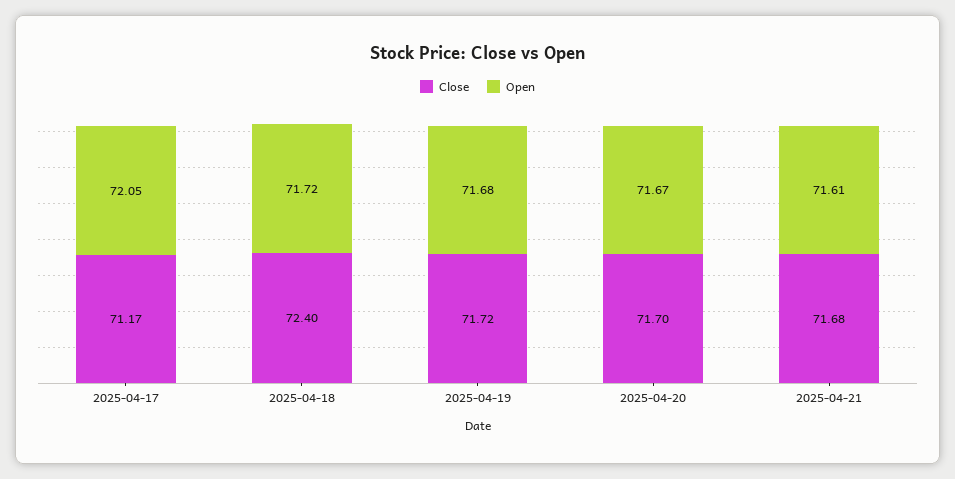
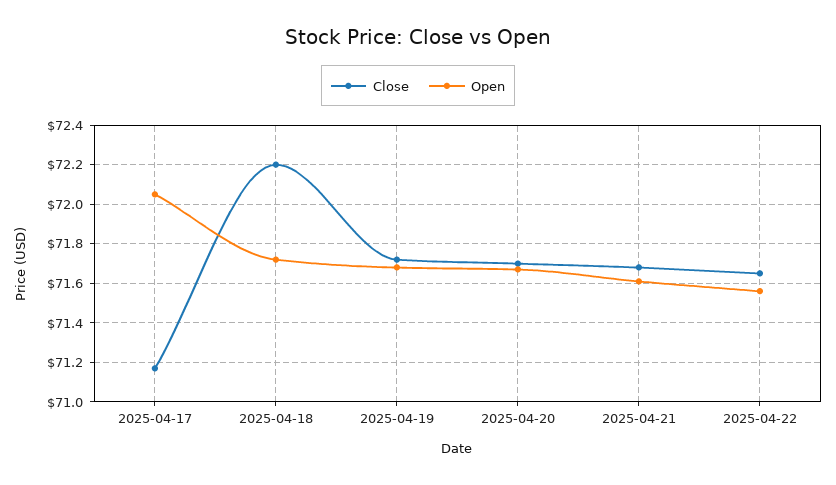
Close, 2025-04-18: 72.4 -> 72.2
Close, 2025-04-22: none -> 71.65
Open, 2025-04-22: none -> 71.55

